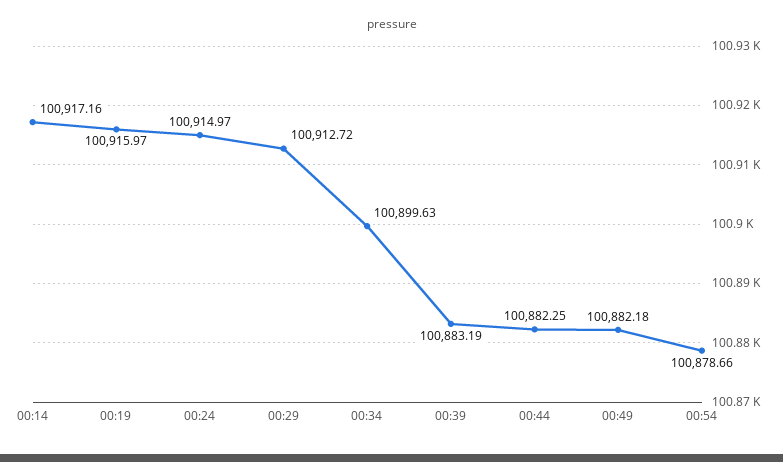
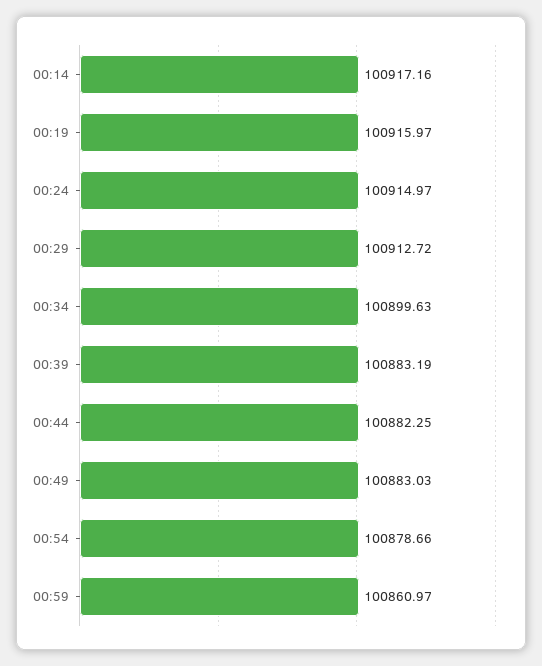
00:49: 100882.18 -> 100883.03
00:59: none -> 100860.97

